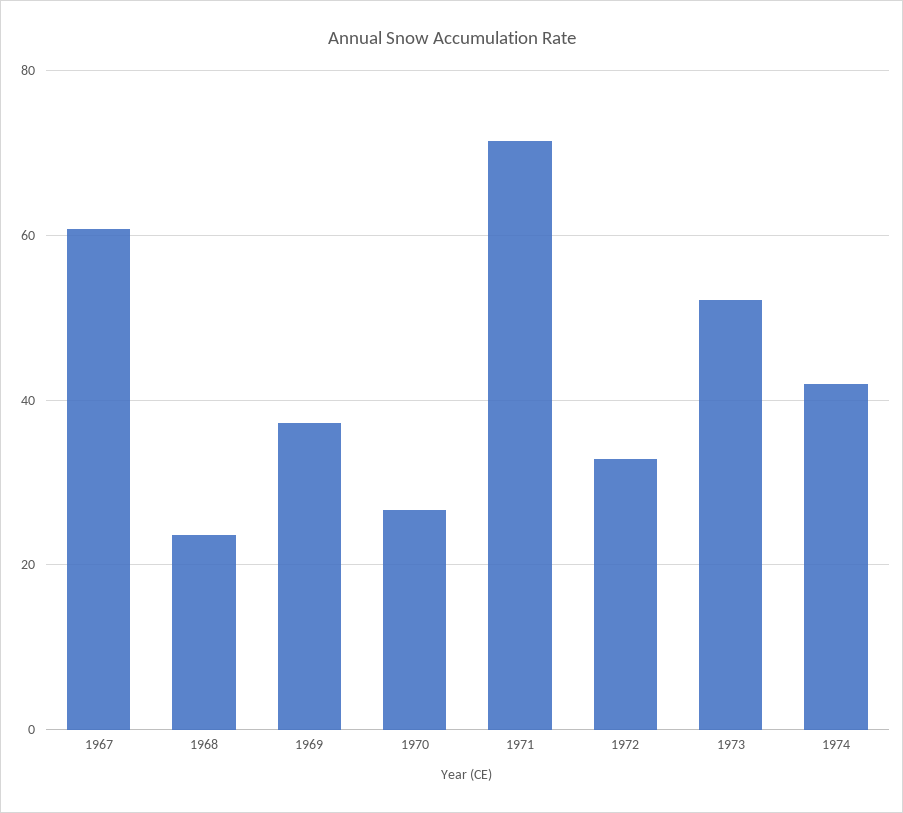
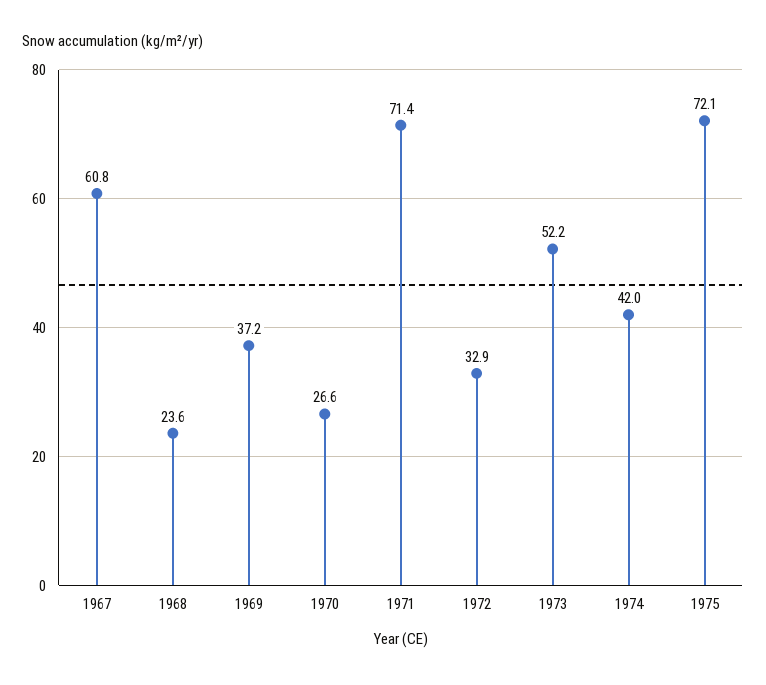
1975: none -> 72.1

